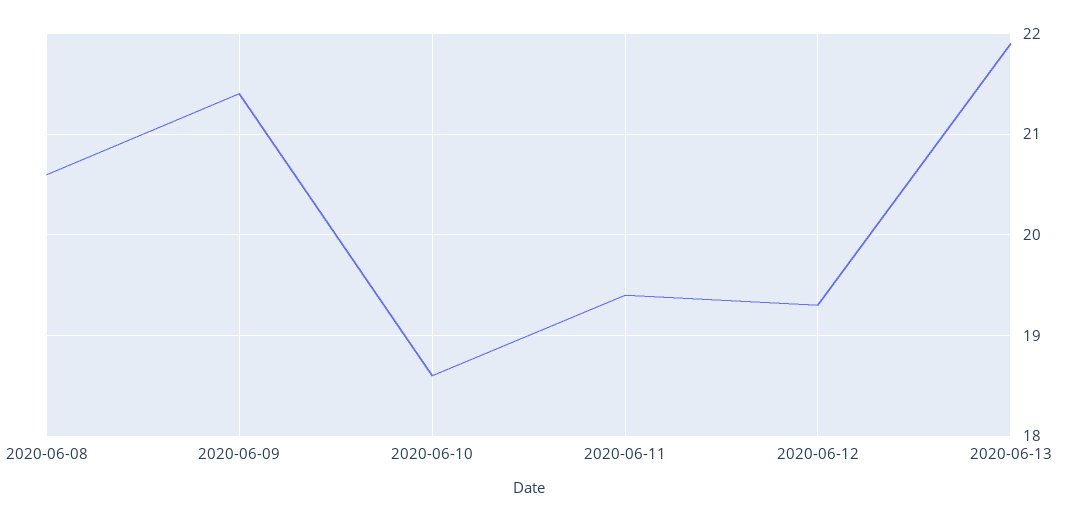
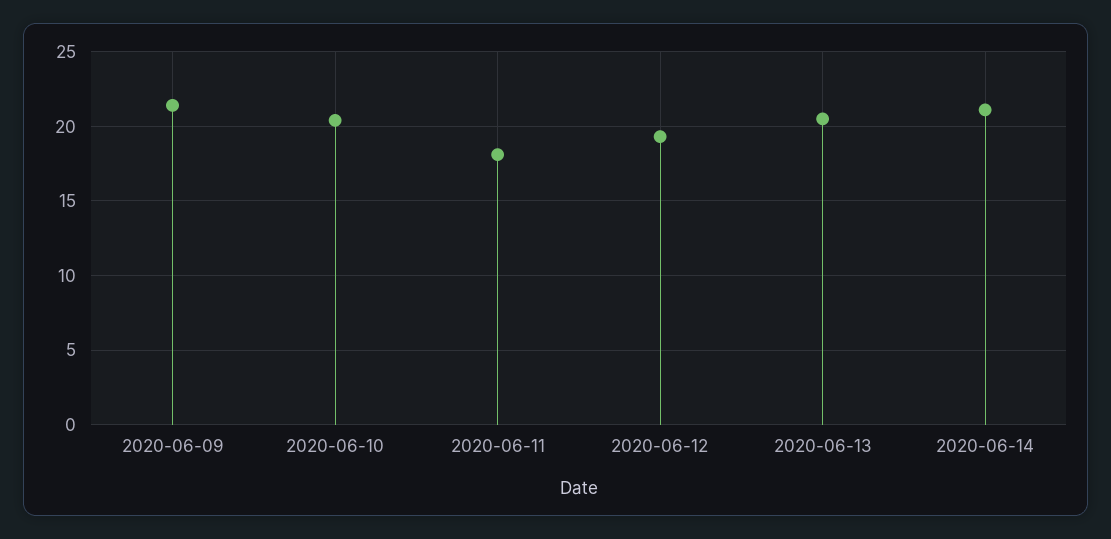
2020-06-08: 20.6 -> none
2020-06-10: 18.6 -> 20.5
2020-06-11: 19.4 -> 18
2020-06-13: 21.9 -> 20.5
2020-06-14: none -> 21

